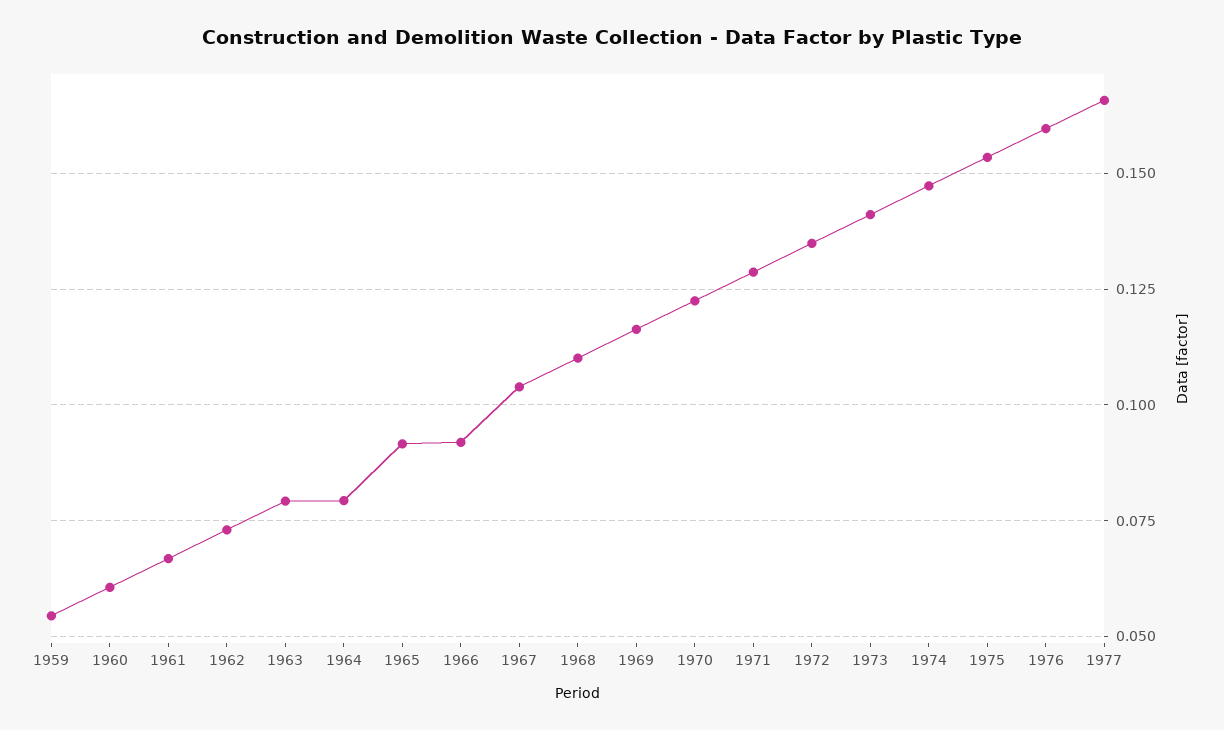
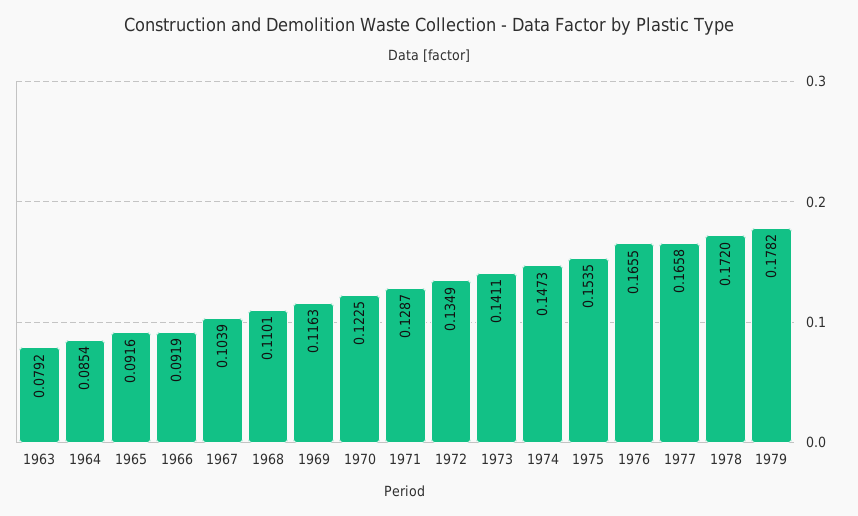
1959: 0.055 -> none
1960: 0.06 -> none
1961: 0.0675 -> none
1962: 0.0725 -> none
1964: 0.08 -> 0.0854
1976: 0.16 -> 0.1655
1978: none -> 0.172
1979: none -> 0.1782

